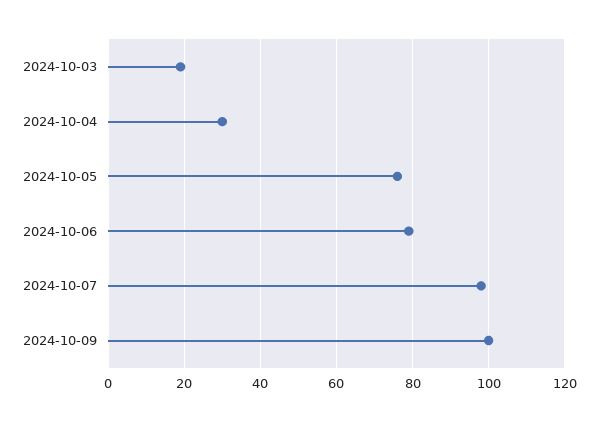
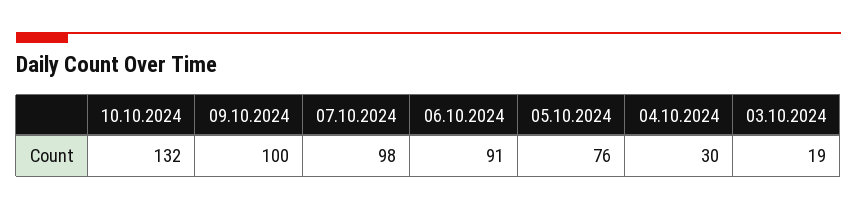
2024-10-06: 80 -> 91
10.10.2024: none -> 132

